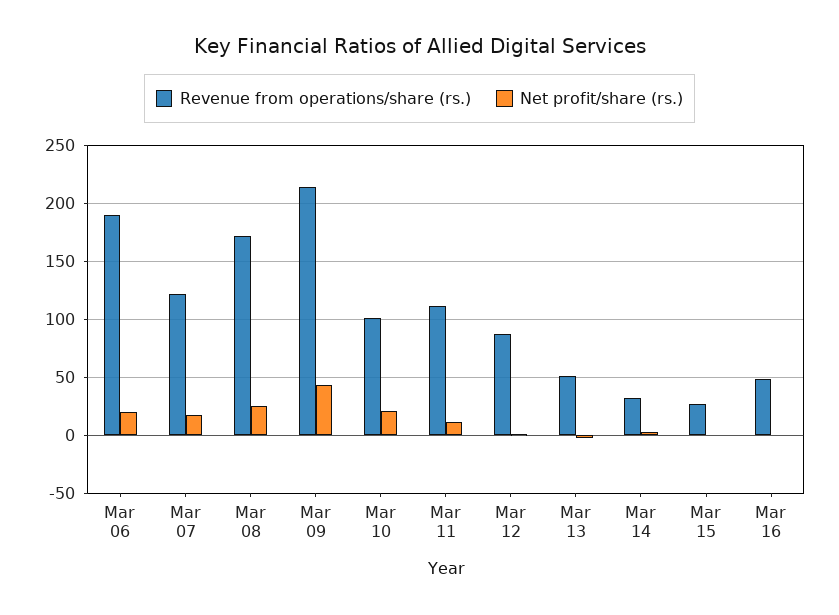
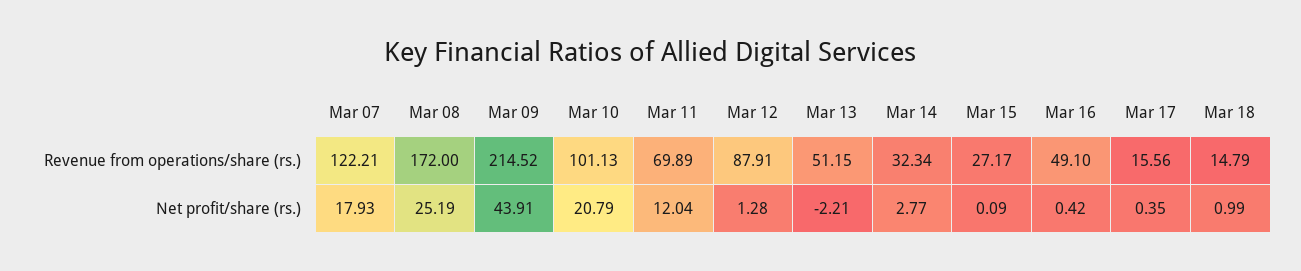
Revenue from operations/share (rs.), Mar 06: 190 -> none
Net profit/share (rs.), Mar 06: 20 -> none
Revenue from operations/share (rs.), Mar 11: 110 -> 69.89
Revenue from operations/share (rs.), Mar 17: none -> 15.56
Revenue from operations/share (rs.), Mar 18: none -> 14.79
Net profit/share (rs.), Mar 17: none -> 0.35
Net profit/share (rs.), Mar 18: none -> 0.99

